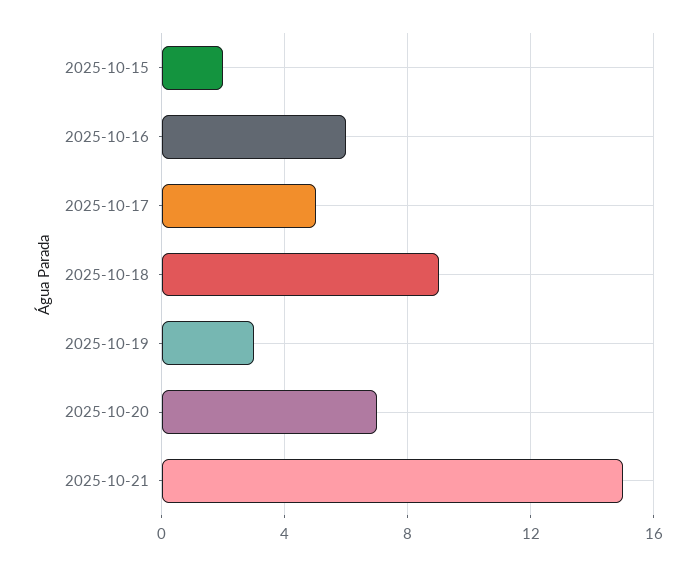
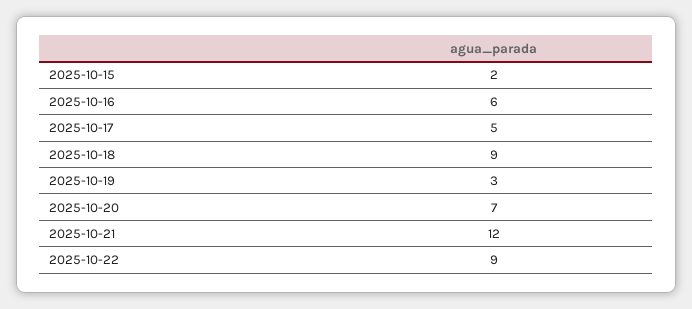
2025-10-21: 15 -> 12
2025-10-22: none -> 9

